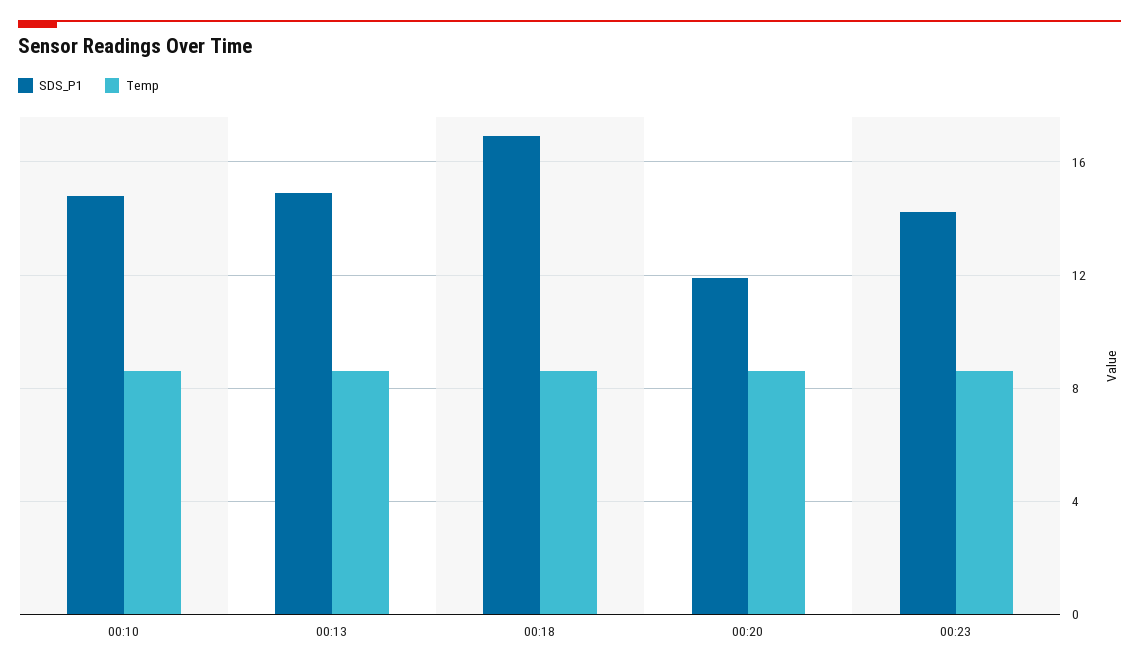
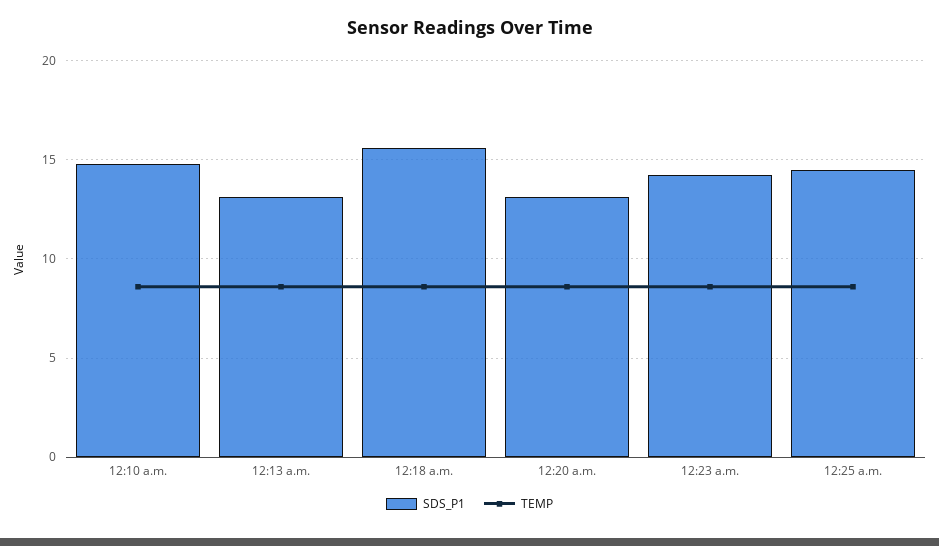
SDS_P1, 00:13: 15 -> 13
SDS_P1, 00:18: 17 -> 15.5
SDS_P1, 00:20: 12 -> 13
SDS_P1, 12:25 a.m.: none -> 14.5
Temp, 12:25 a.m.: none -> 8.5

